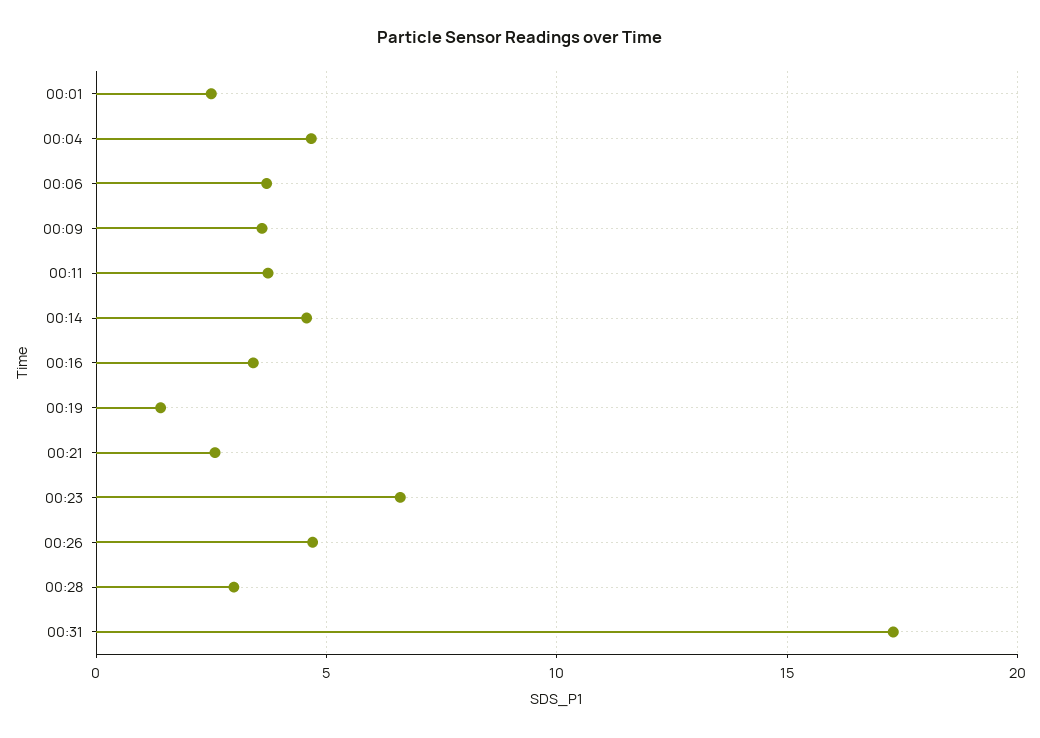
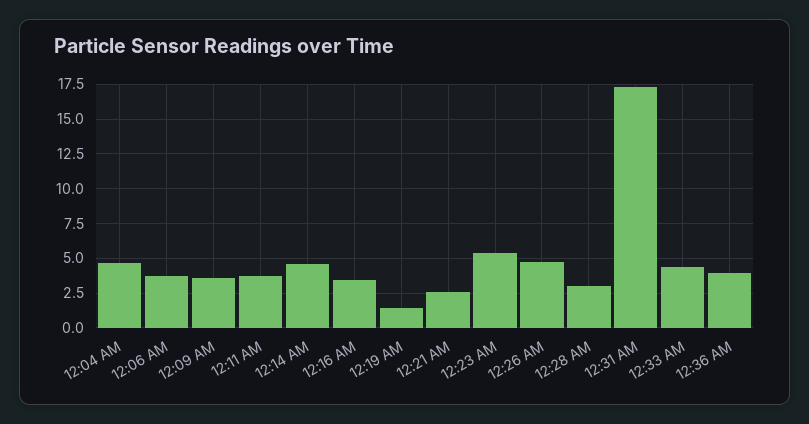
00:01: 2.5 -> none
00:23: 6.5 -> 5.5
12:33 AM: none -> 4.5
12:36 AM: none -> 4

